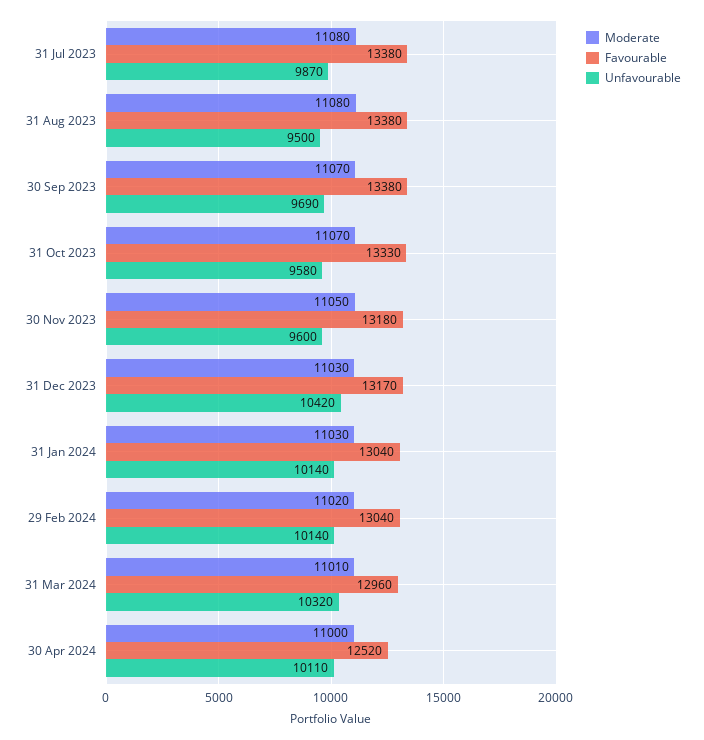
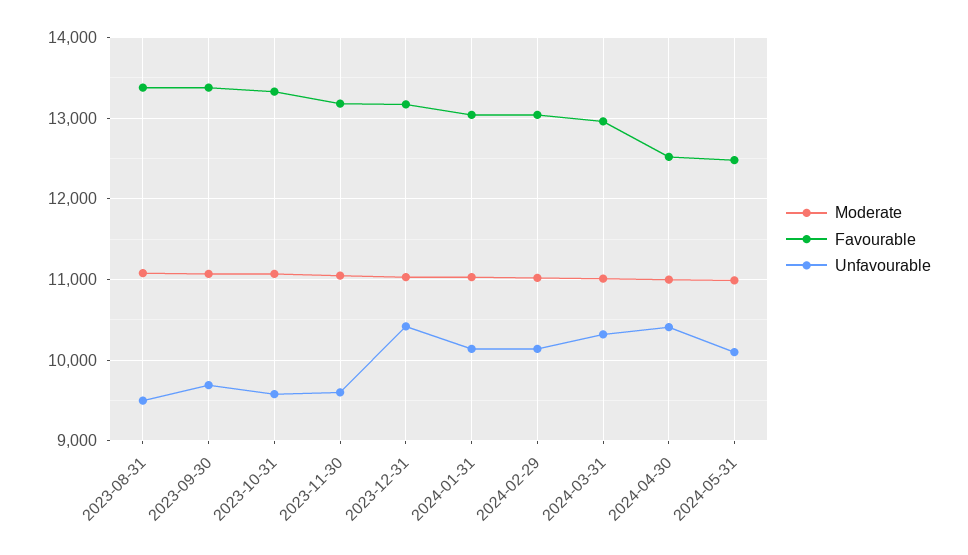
Moderate, 31 Jul 2023: 11080 -> none
Favourable, 31 Jul 2023: 13380 -> none
Unfavourable, 31 Jul 2023: 9870 -> none
Unfavourable, 30 Apr 2024: 10110 -> 10400
Moderate, 2024-05-31: none -> 11000
Favourable, 2024-05-31: none -> 12500
Unfavourable, 2024-05-31: none -> 10100

